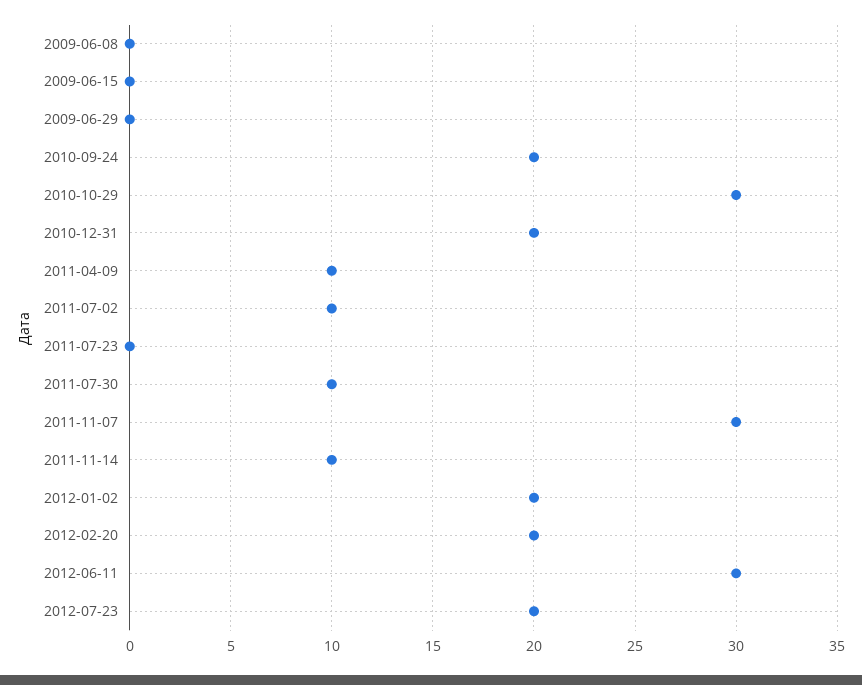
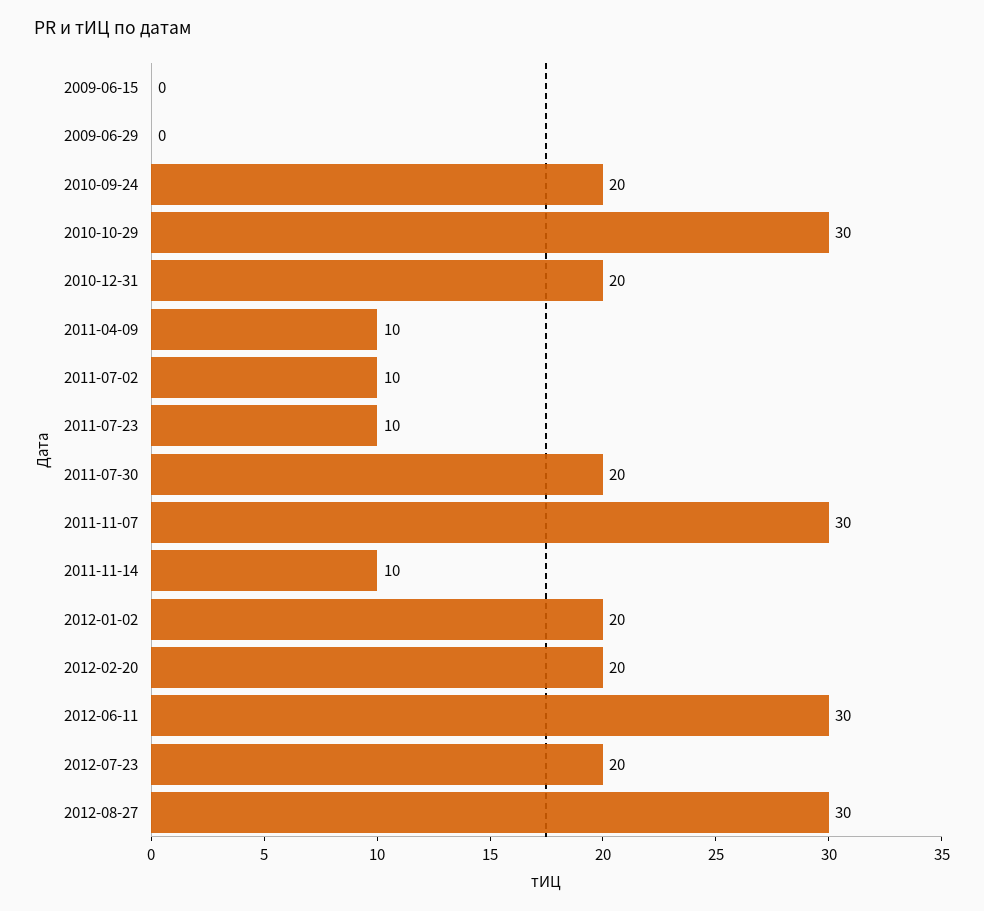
2009-06-08: 0 -> none
2011-07-23: 0 -> 10
2011-07-30: 10 -> 20
2012-08-27: none -> 30

